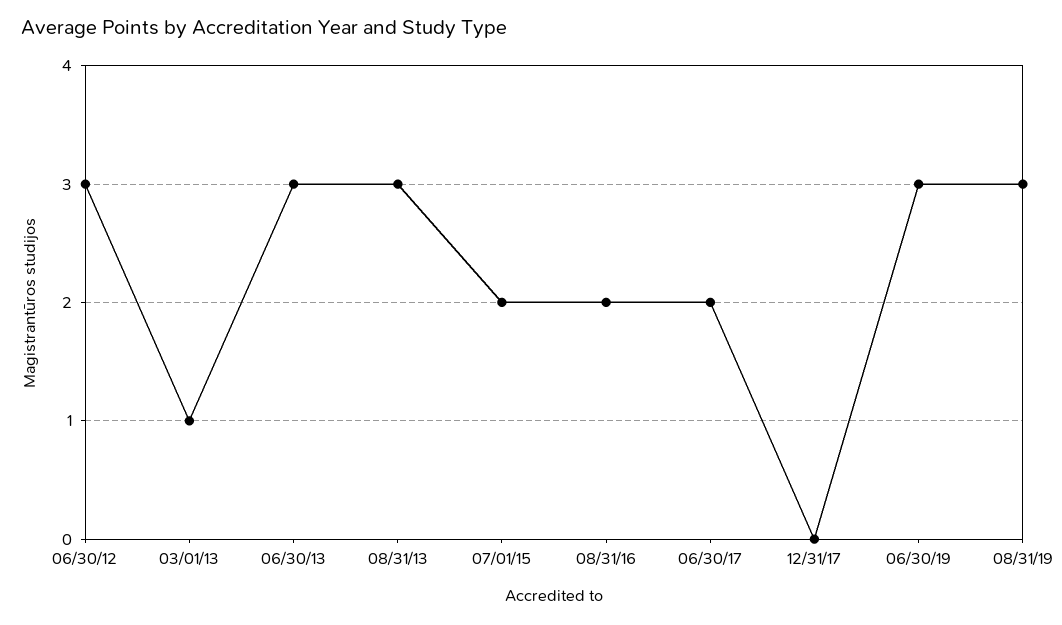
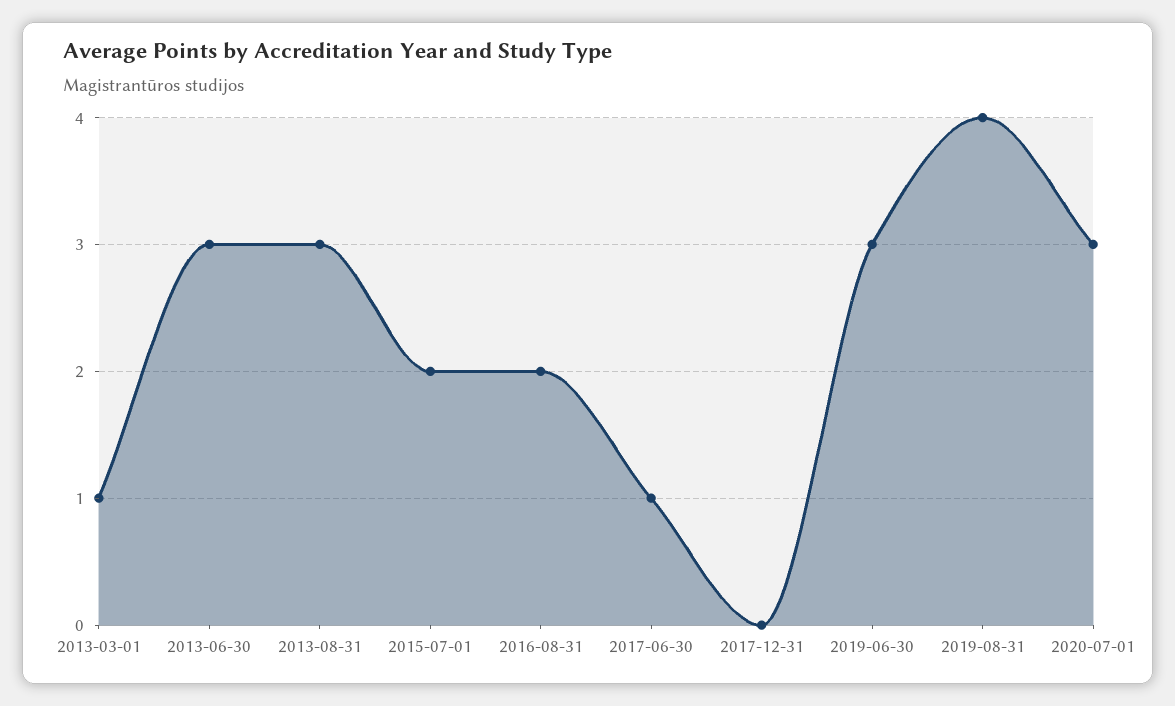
06/30/12: 3 -> none
06/30/17: 2 -> 1
08/31/19: 3 -> 4
2020-07-01: none -> 3

